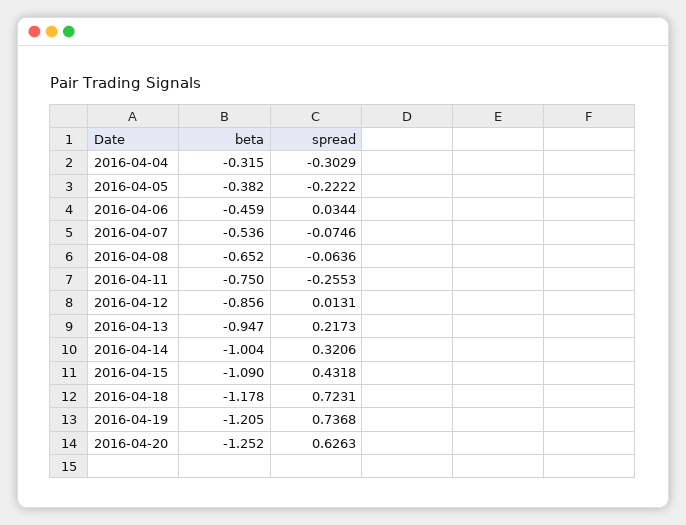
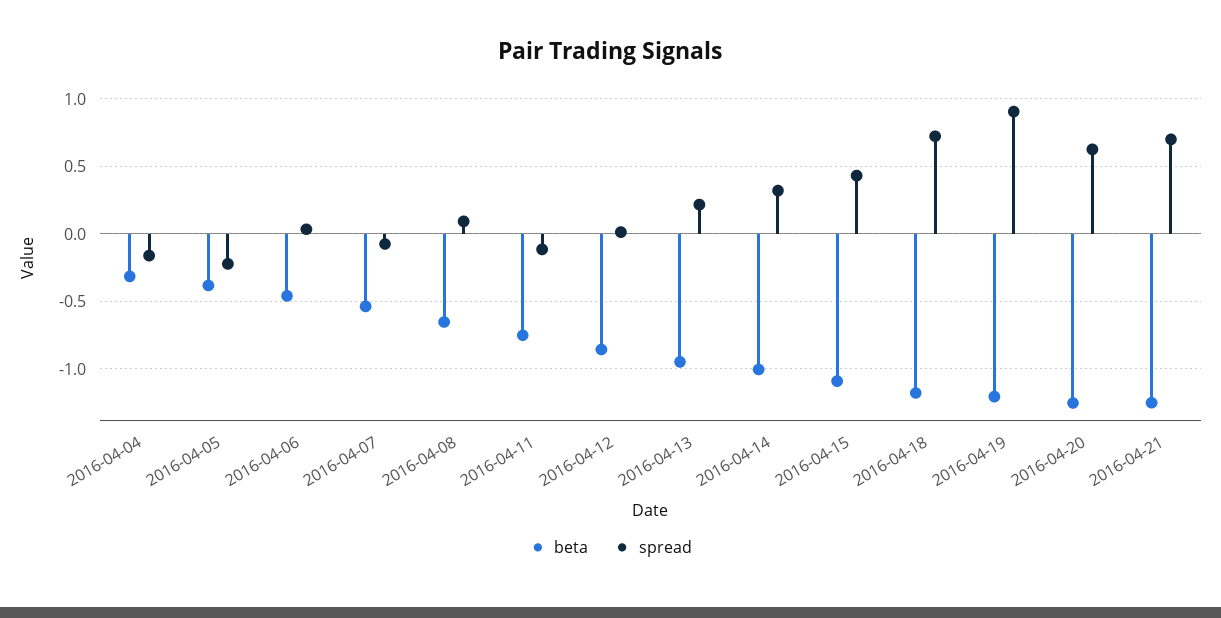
spread, 2016-04-04: -0.3029 -> -0.15
spread, 2016-04-08: -0.0636 -> 0.1
spread, 2016-04-11: -0.2553 -> -0.1
spread, 2016-04-19: 0.7368 -> 0.9
beta, 2016-04-21: none -> -1.25
spread, 2016-04-21: none -> 0.7

